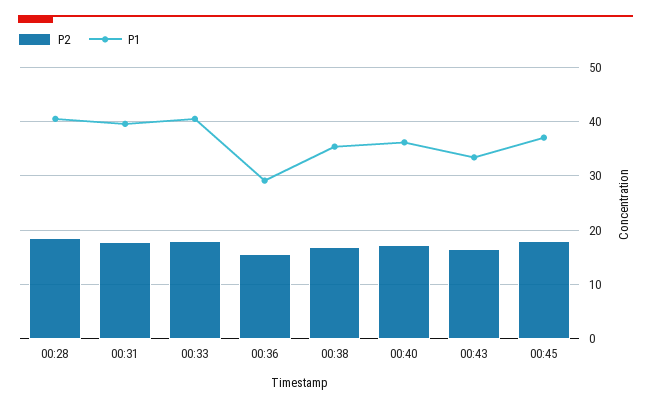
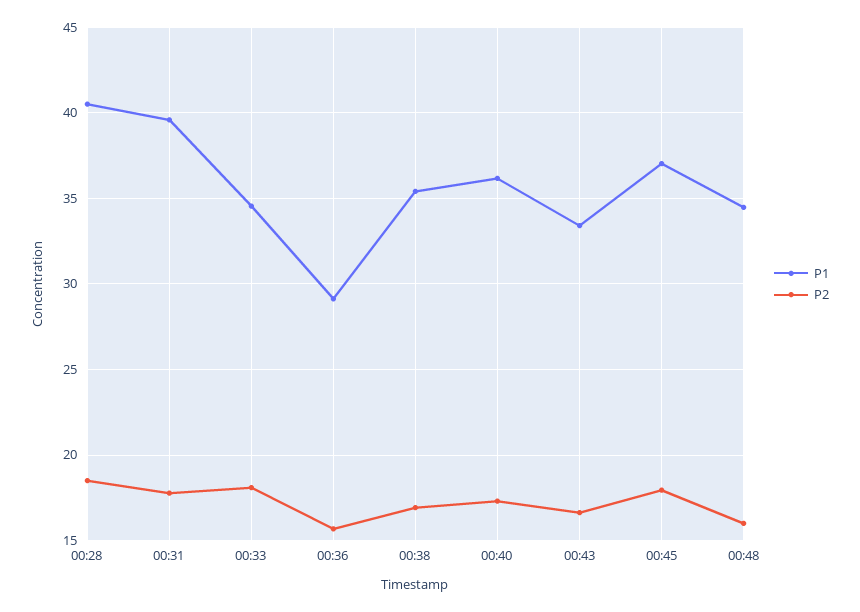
P1, 00:33: 40 -> 34.5
P1, 00:48: none -> 34.5
P2, 00:48: none -> 16

